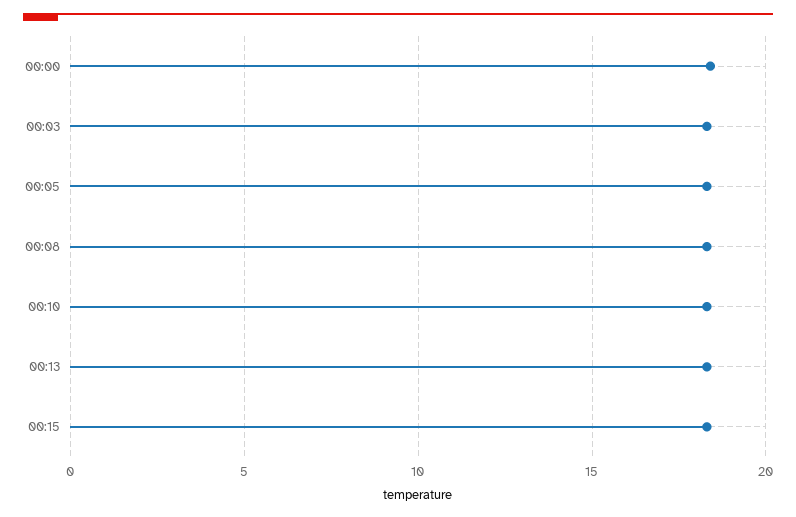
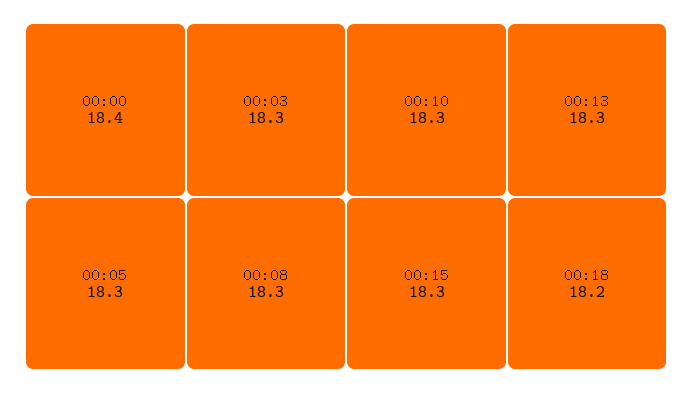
00:18: none -> 18.2

